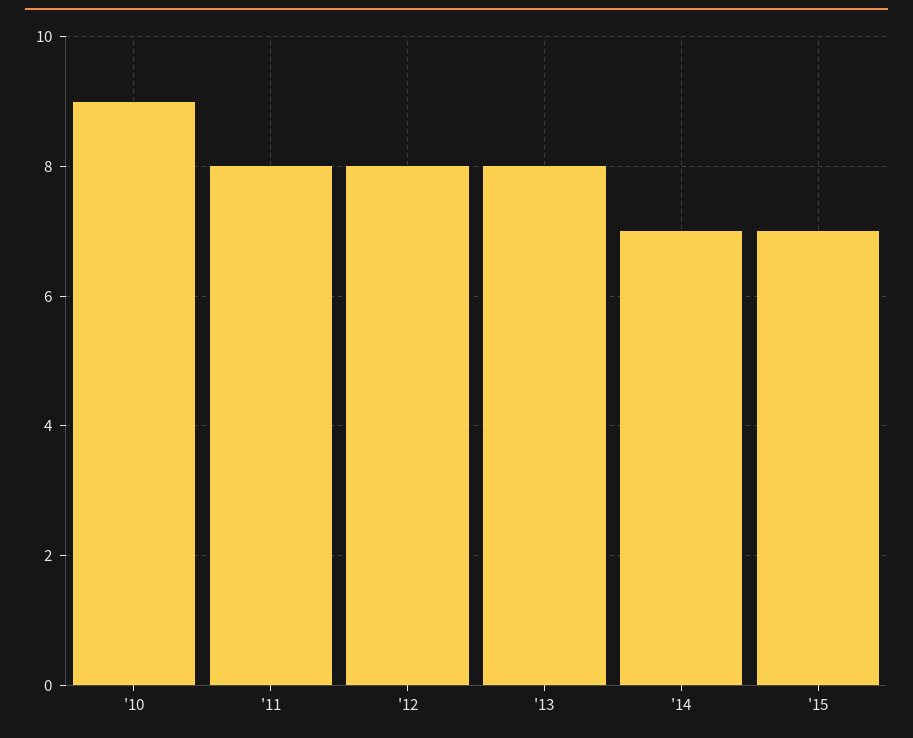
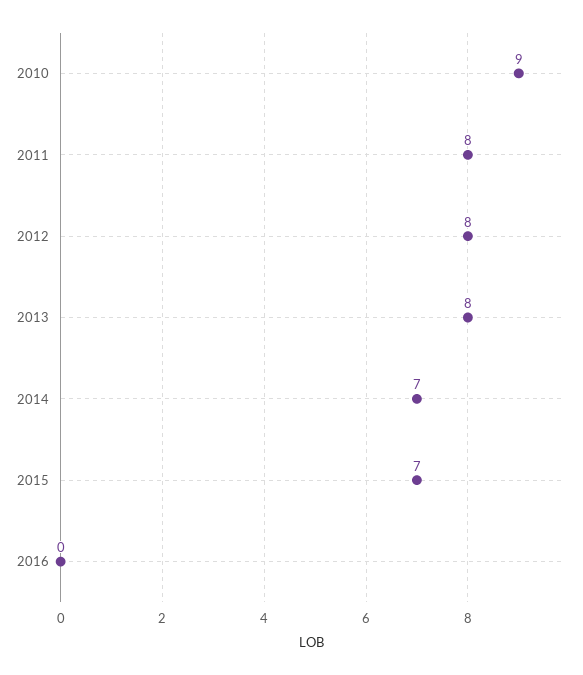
2016: none -> 0

